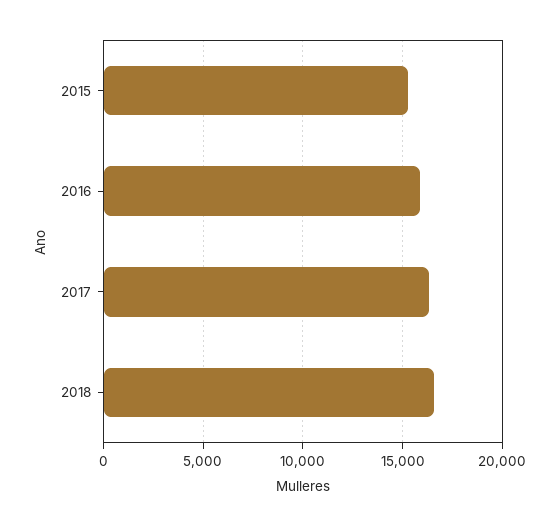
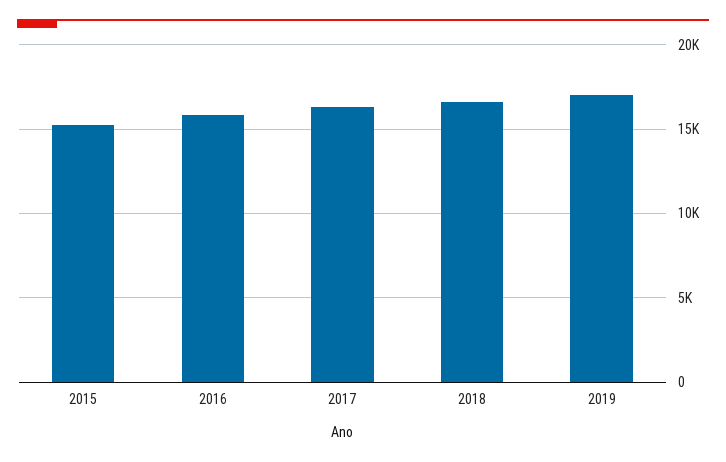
2019: none -> 17000

